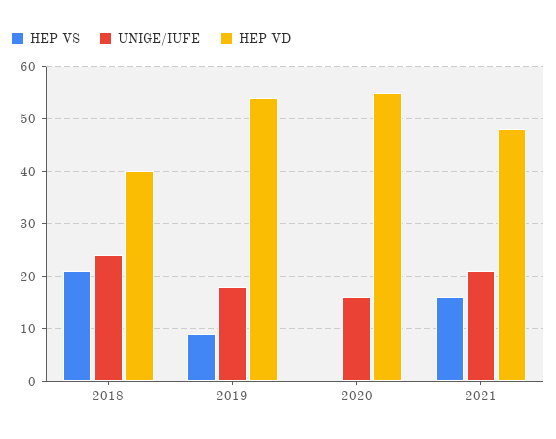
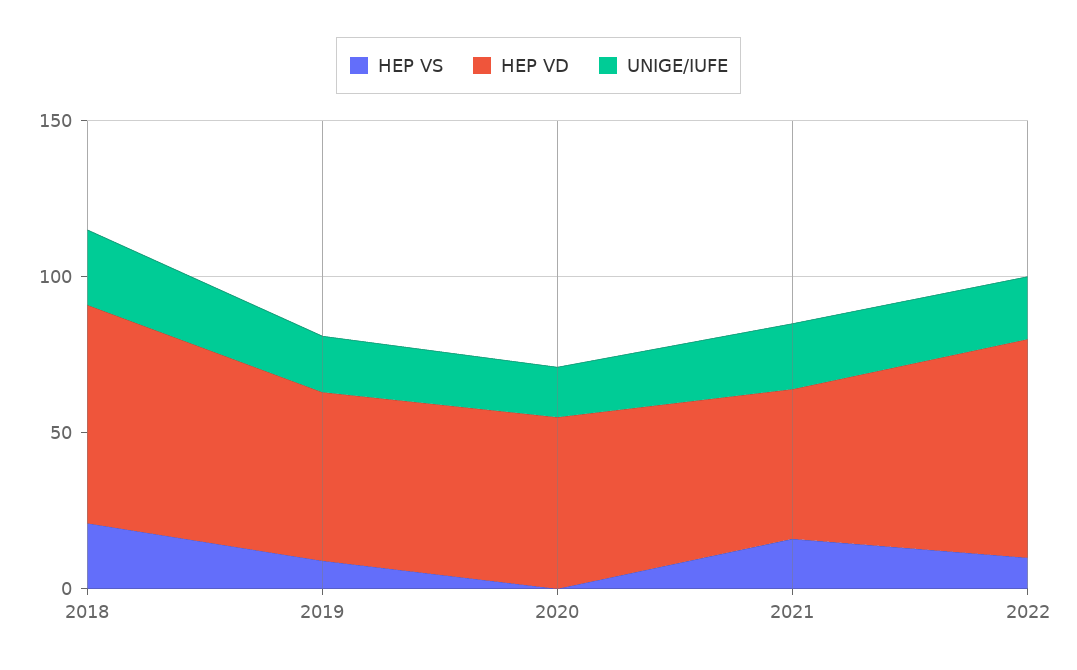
HEP VD, 2018: 40 -> 70
HEP VS, 2022: none -> 10
HEP VD, 2022: none -> 70
UNIGE/IUFE, 2022: none -> 20

